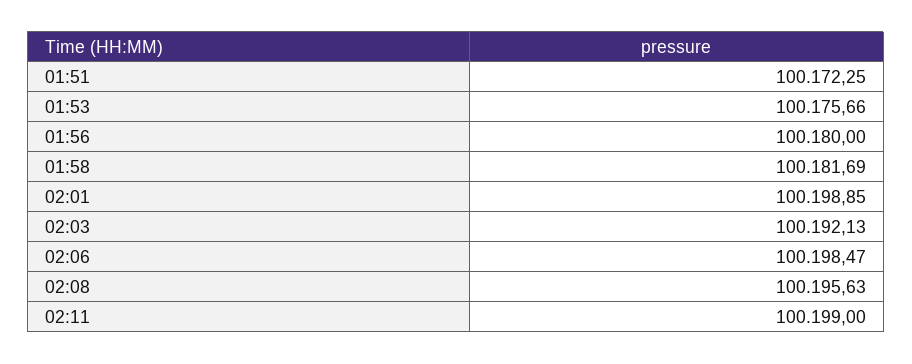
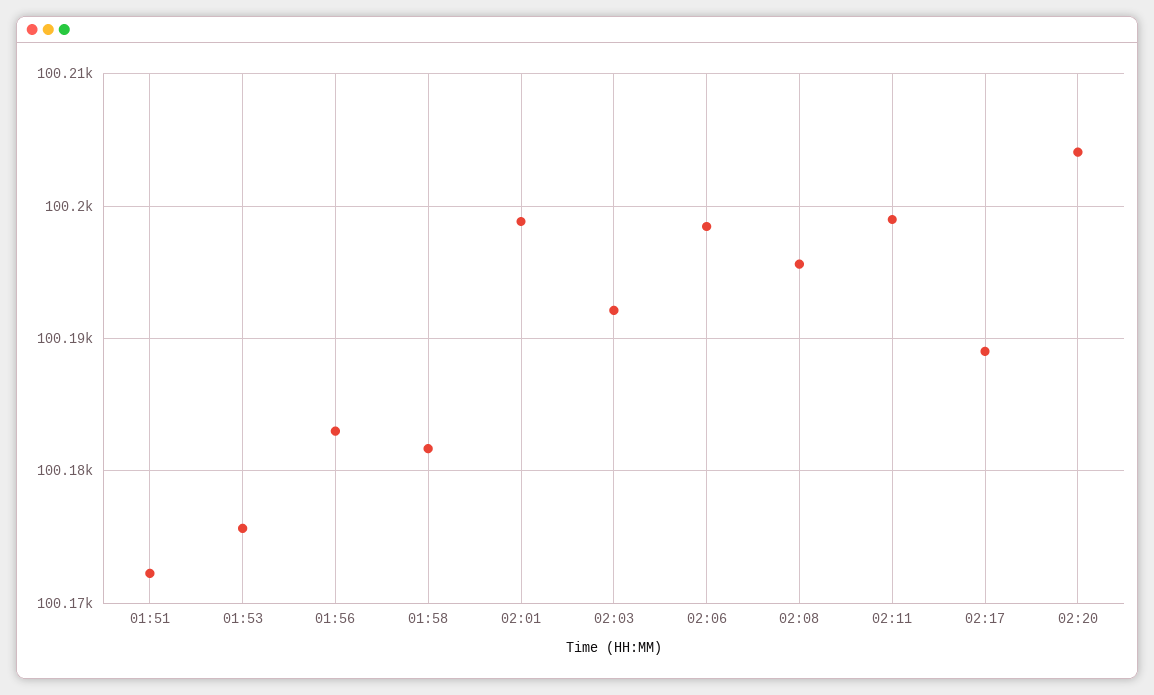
01:56: 100180 -> 100183
02:17: none -> 100189
02:20: none -> 100204

